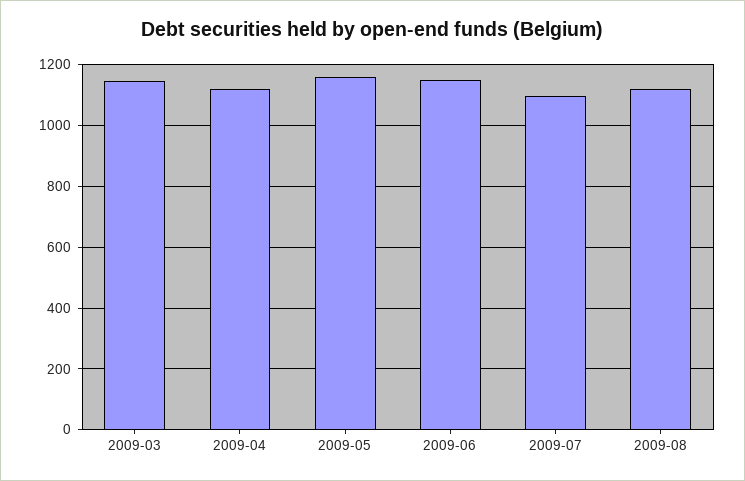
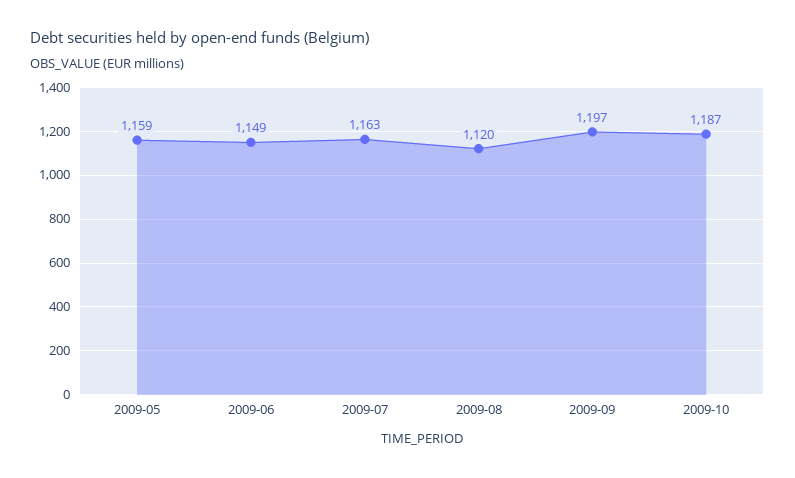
2009-03: 1140 -> none
2009-04: 1120 -> none
2009-07: 1100 -> 1163
2009-09: none -> 1197
2009-10: none -> 1187

